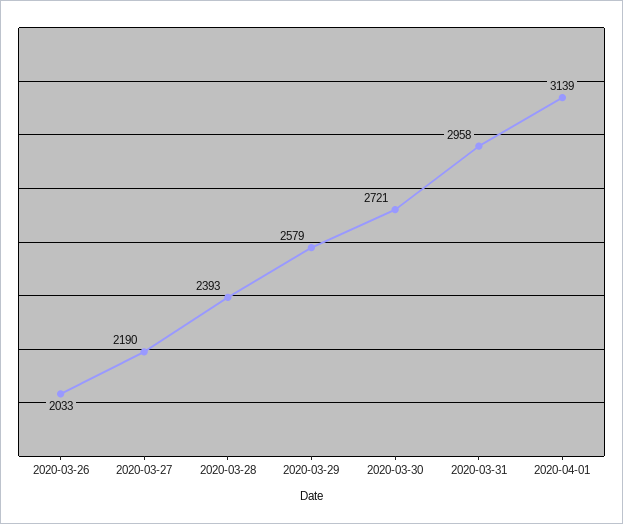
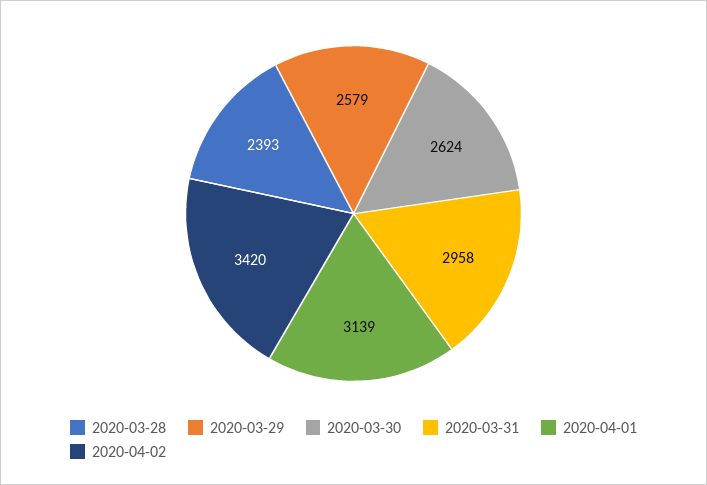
2020-03-26: 2033 -> none
2020-03-27: 2190 -> none
2020-03-30: 2721 -> 2624
2020-04-02: none -> 3420

